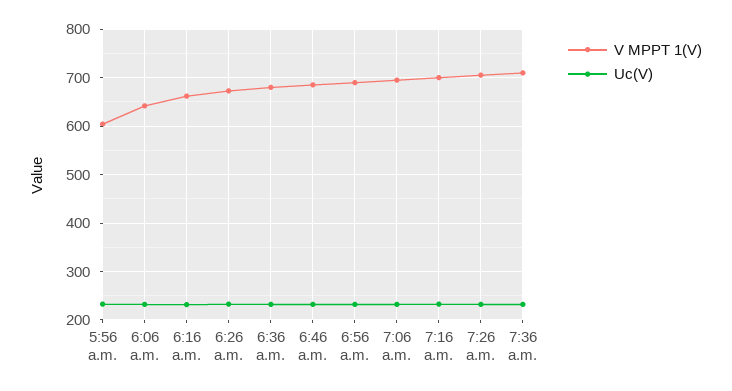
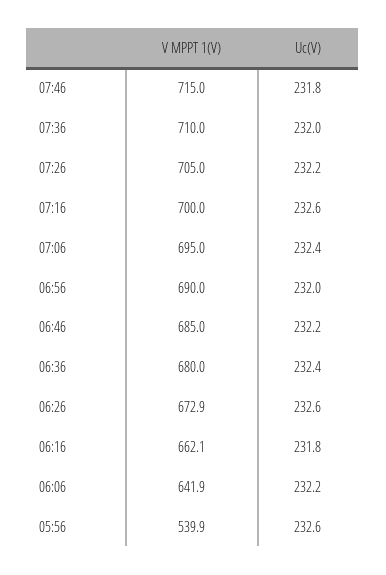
V MPPT 1(V), 5:56 a.m.: 600 -> 539.9
V MPPT 1(V), 07:46: none -> 715
Uc(V), 07:46: none -> 231.8

